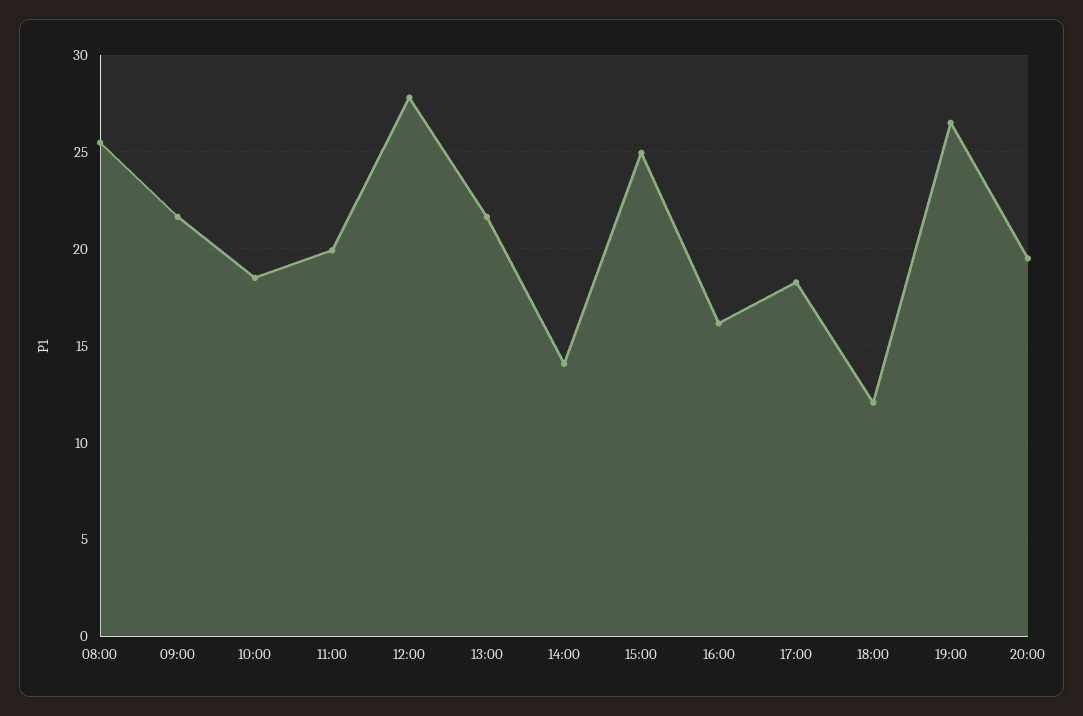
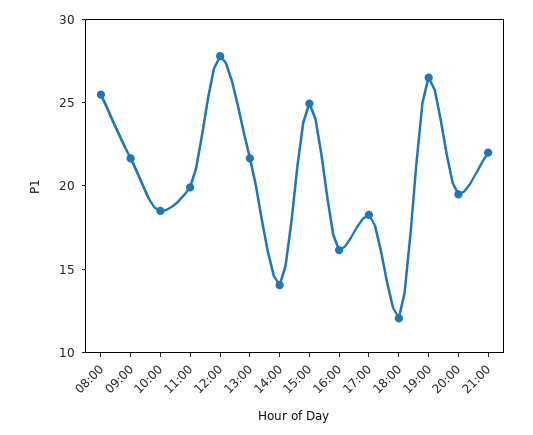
21:00: none -> 22

